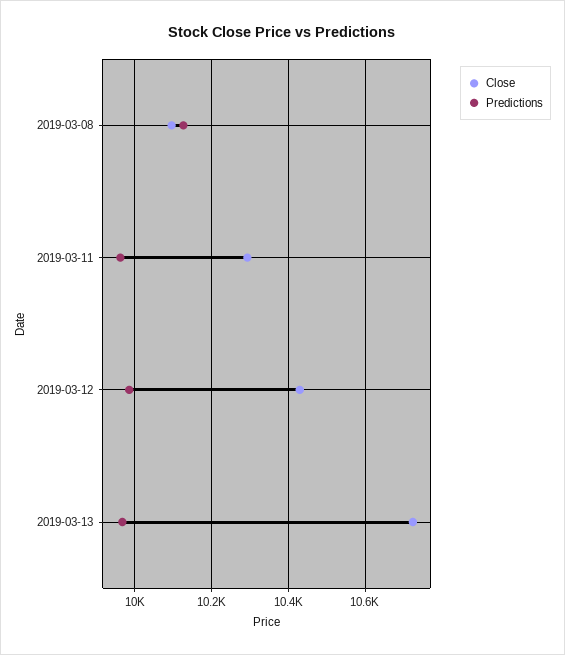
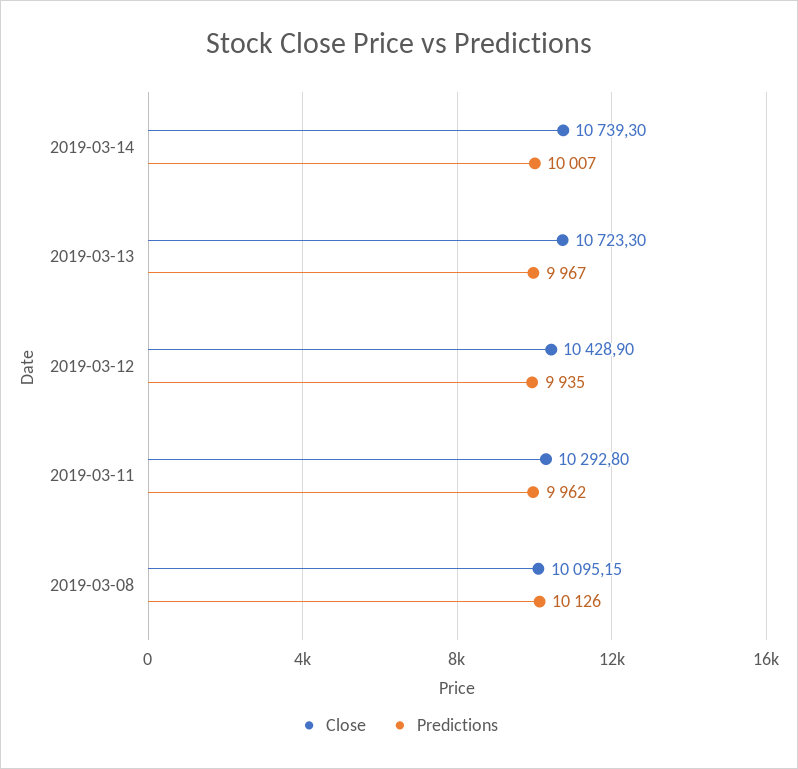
Predictions, 2019-03-12: 9980 -> 9935
Close, 2019-03-14: none -> 10739.3
Predictions, 2019-03-14: none -> 10007

